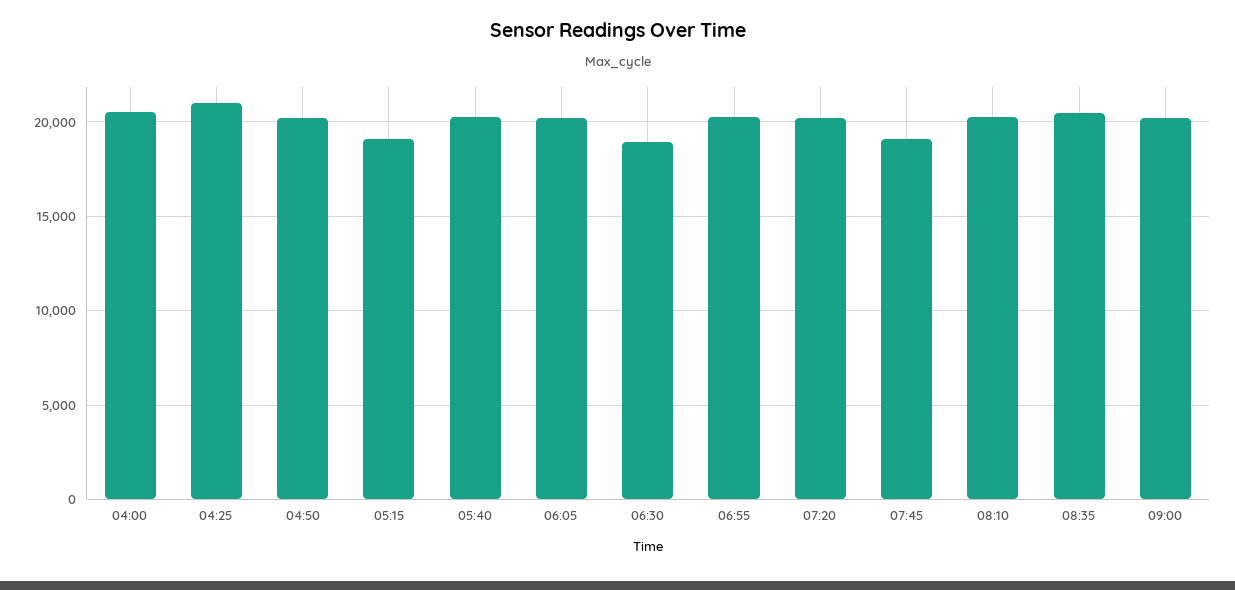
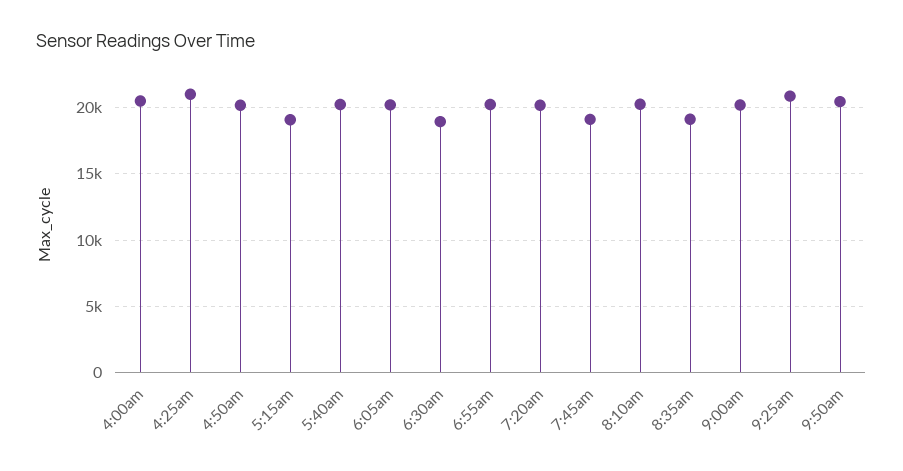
08:35: 20500 -> 19000
9:25am: none -> 21000
9:50am: none -> 20500

